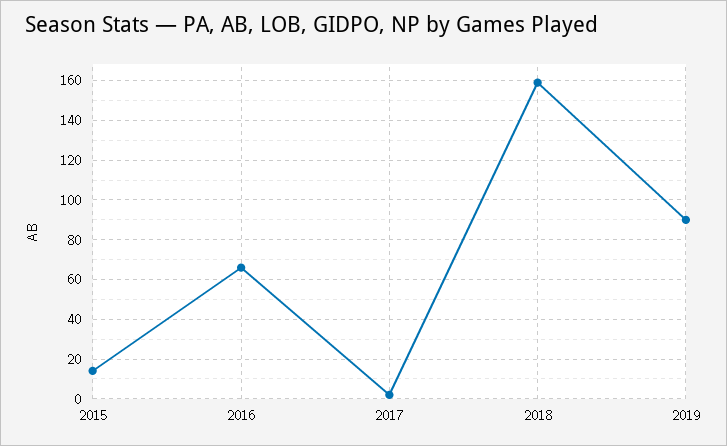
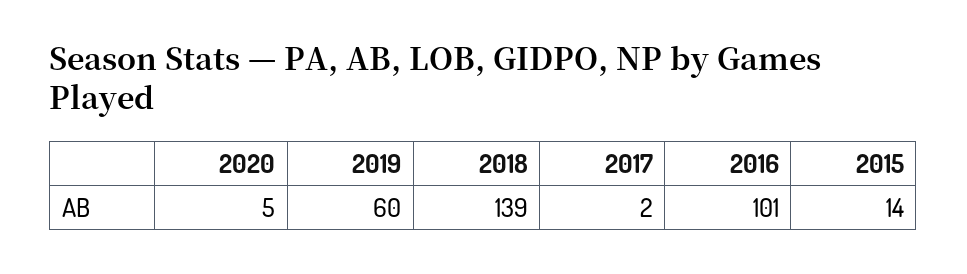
2016: 65 -> 101
2018: 160 -> 139
2019: 90 -> 60
2020: none -> 5

